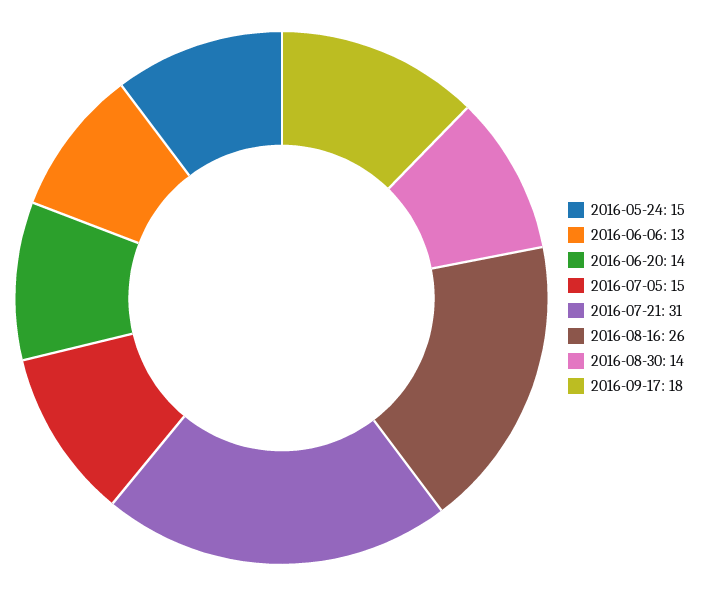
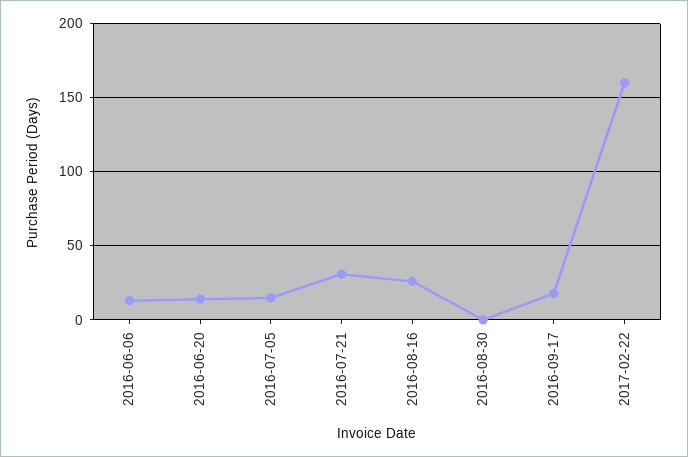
2016-05-24: 15 -> none
2016-08-30: 14 -> 0
2017-02-22: none -> 160

